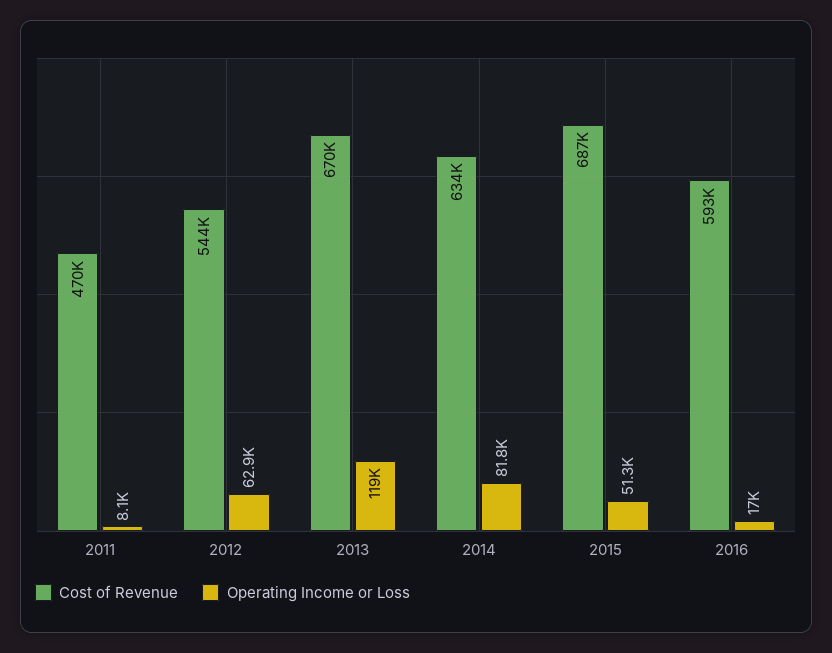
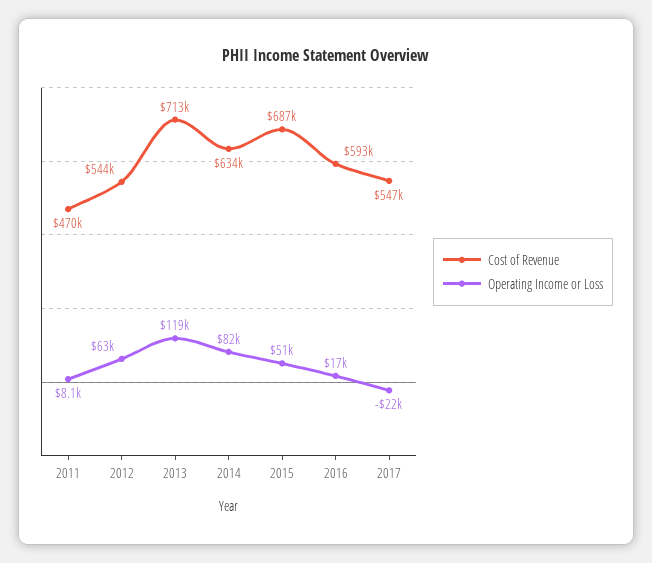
Cost of Revenue, 2013: 670000 -> 713000
Cost of Revenue, 2017: none -> 547000
Operating Income or Loss, 2017: none -> -22000

